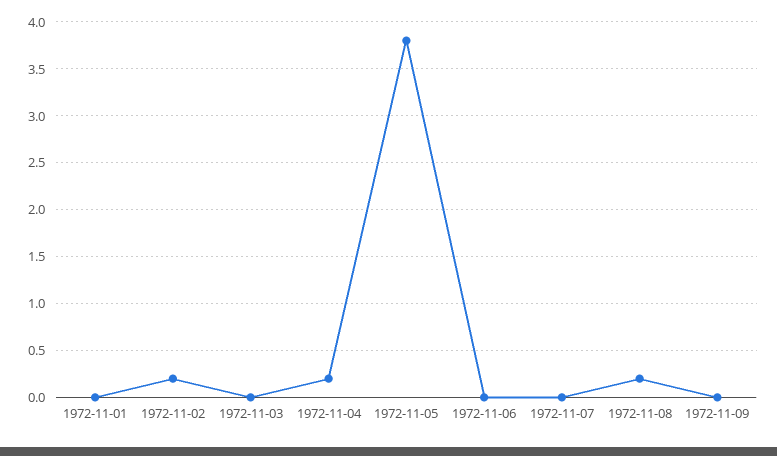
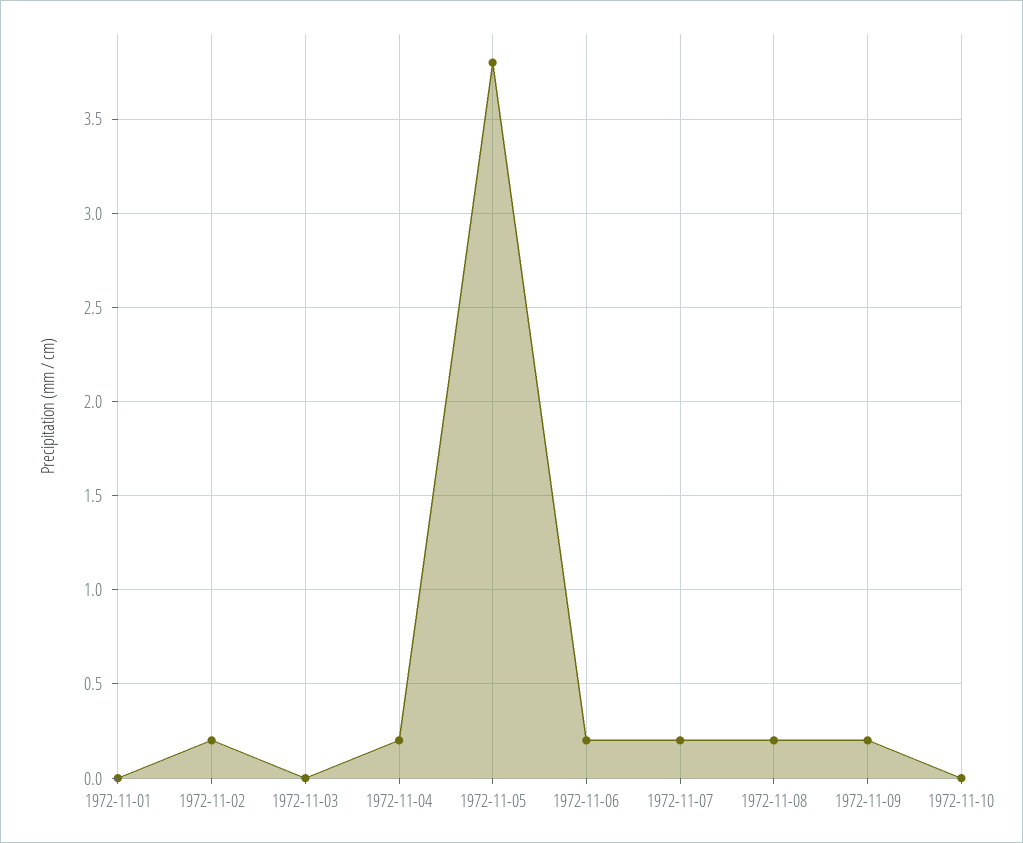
1972-11-06: 0 -> 0.2
1972-11-07: 0 -> 0.2
1972-11-09: 0 -> 0.2
1972-11-10: none -> 0

